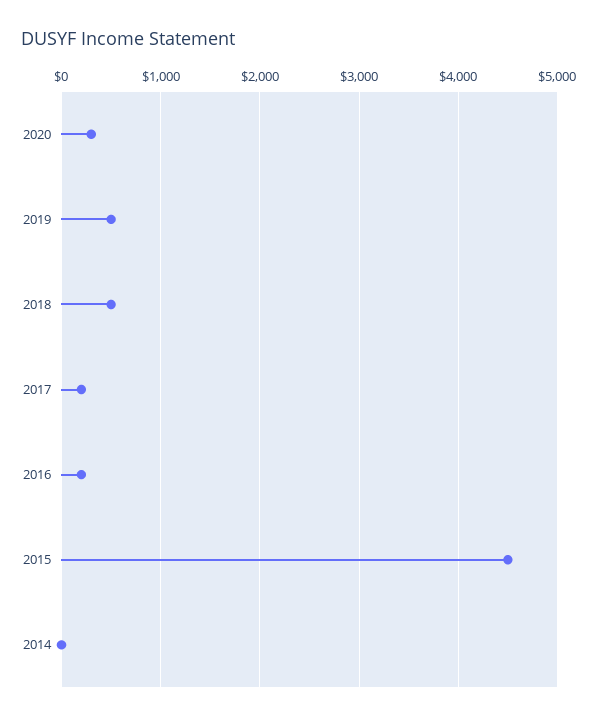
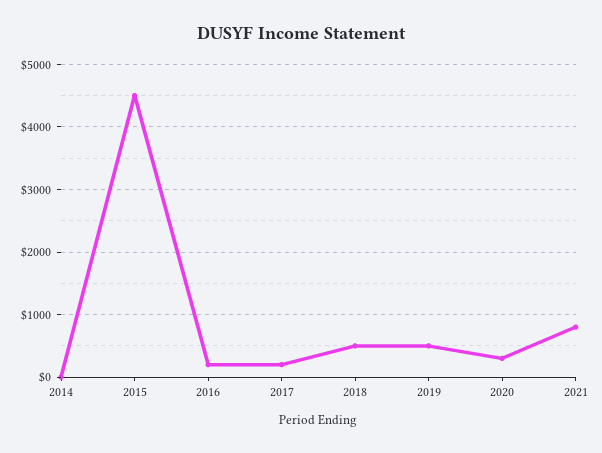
2021: none -> 800

